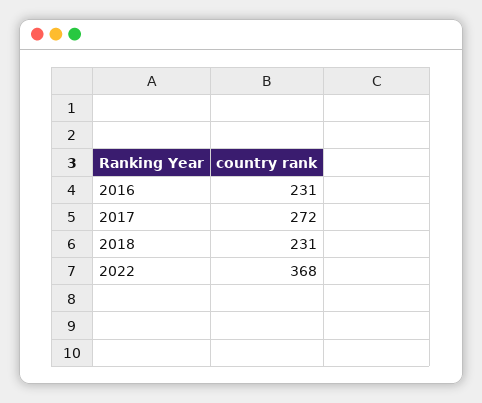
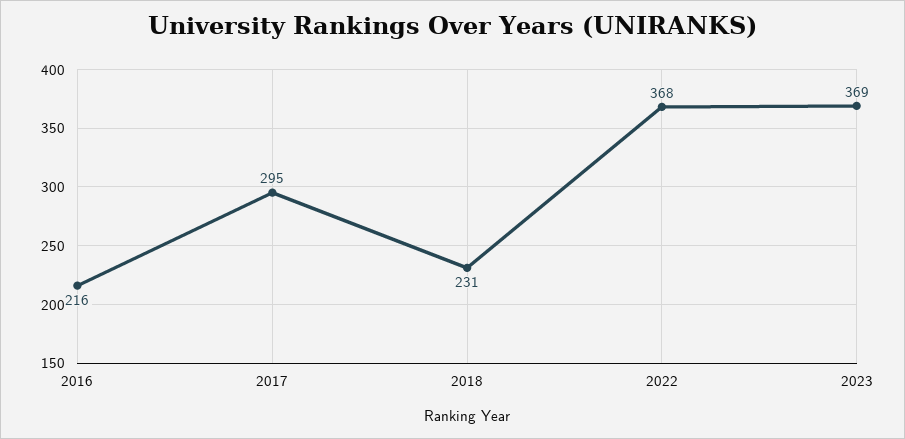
2016: 231 -> 216
2017: 272 -> 295
2023: none -> 369

